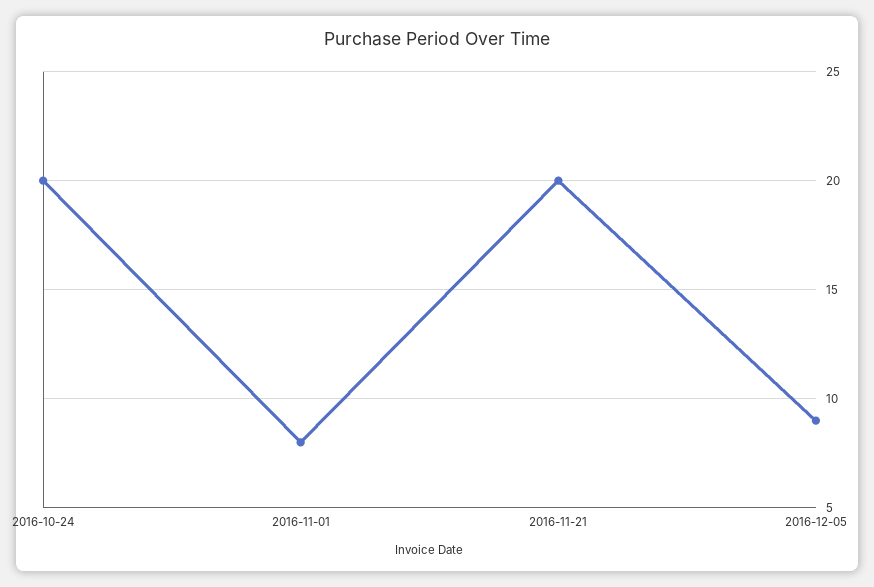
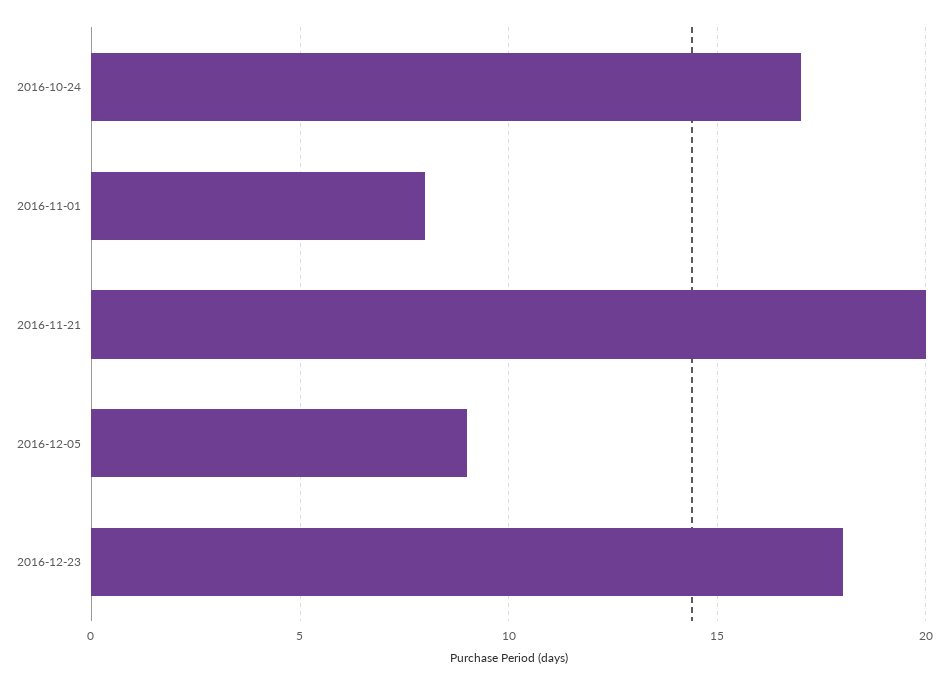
2016-10-24: 20 -> 17
2016-12-23: none -> 18

